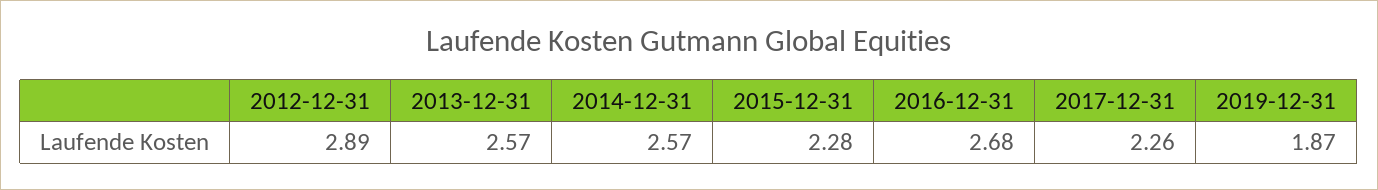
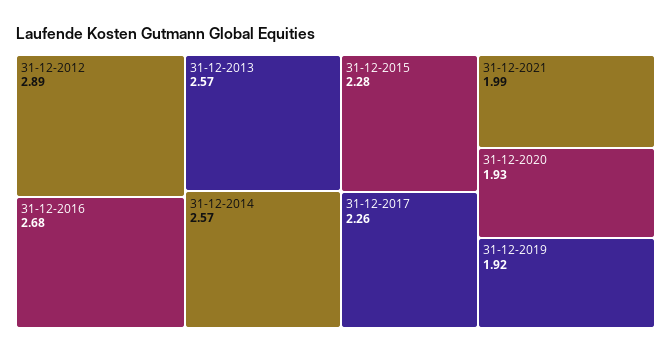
2019-12-31: 1.87 -> 1.92
31-12-2021: none -> 1.99
31-12-2020: none -> 1.93

